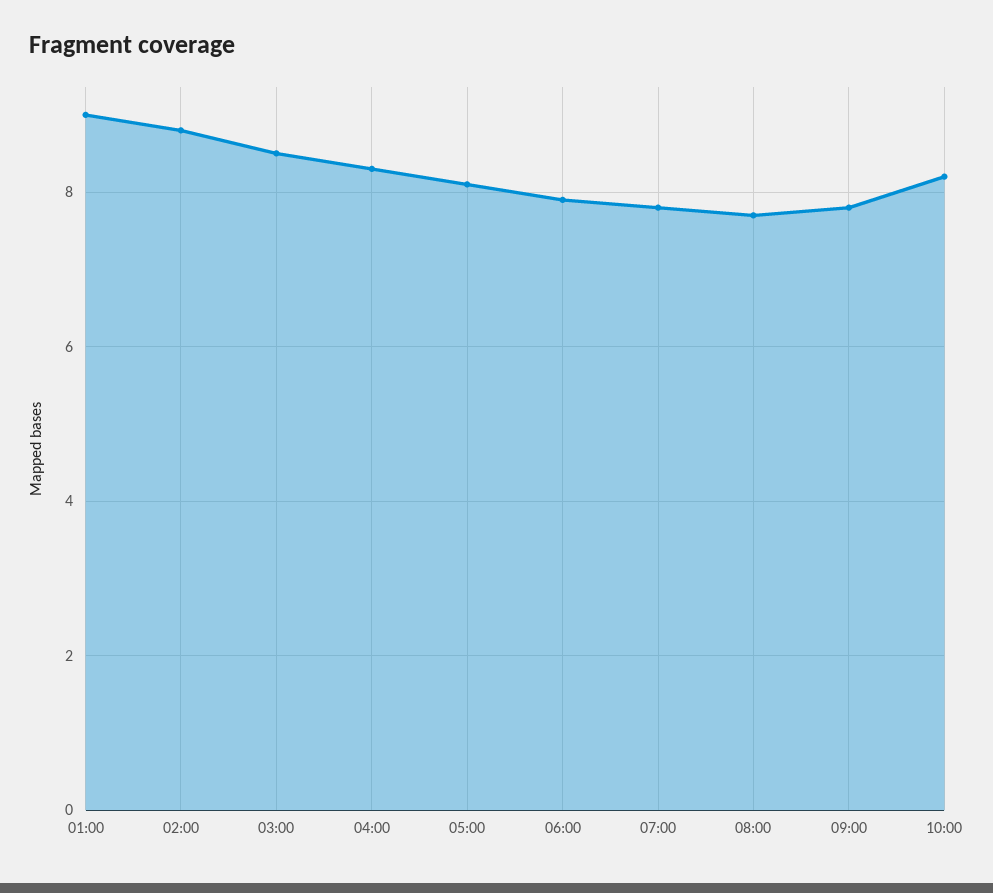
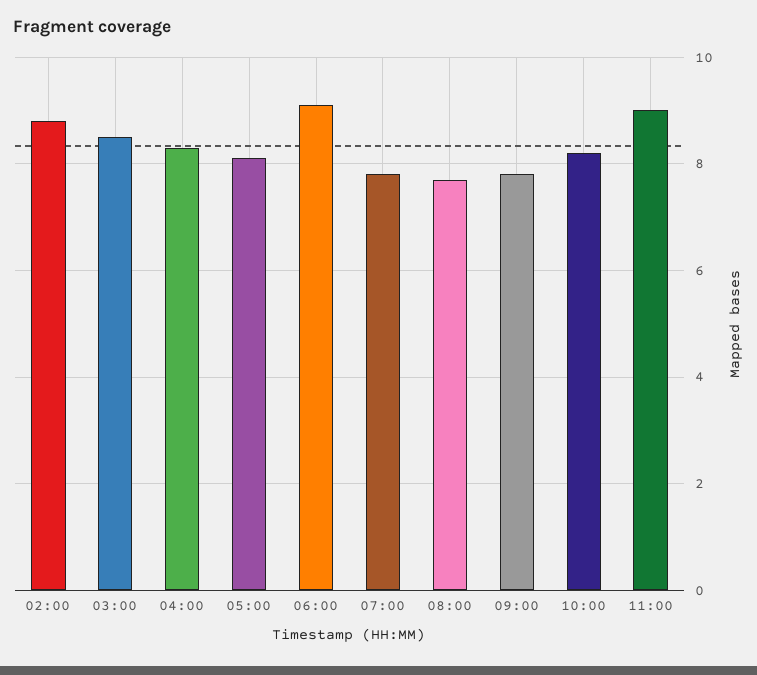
01:00: 9 -> none
06:00: 8 -> 9
11:00: none -> 9

